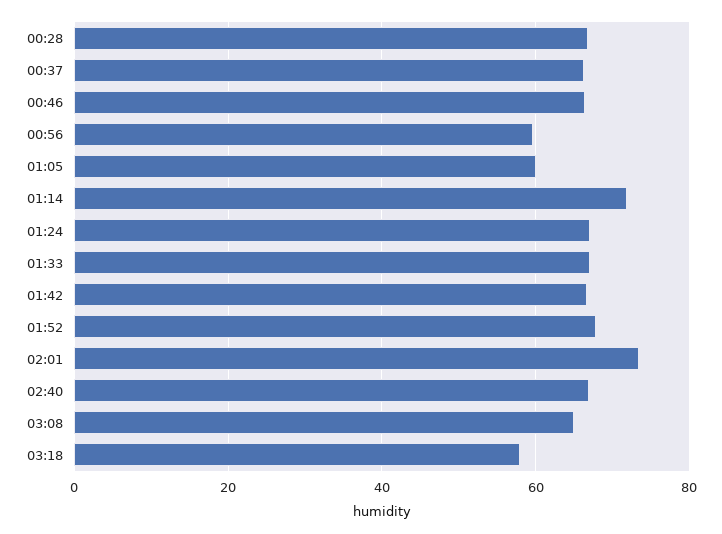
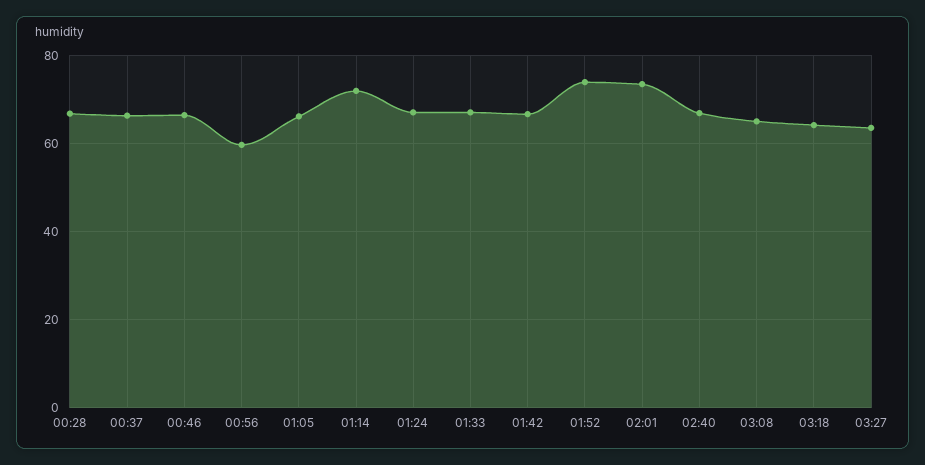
01:05: 60 -> 66
01:52: 68 -> 74
03:18: 58 -> 64
03:27: none -> 64

